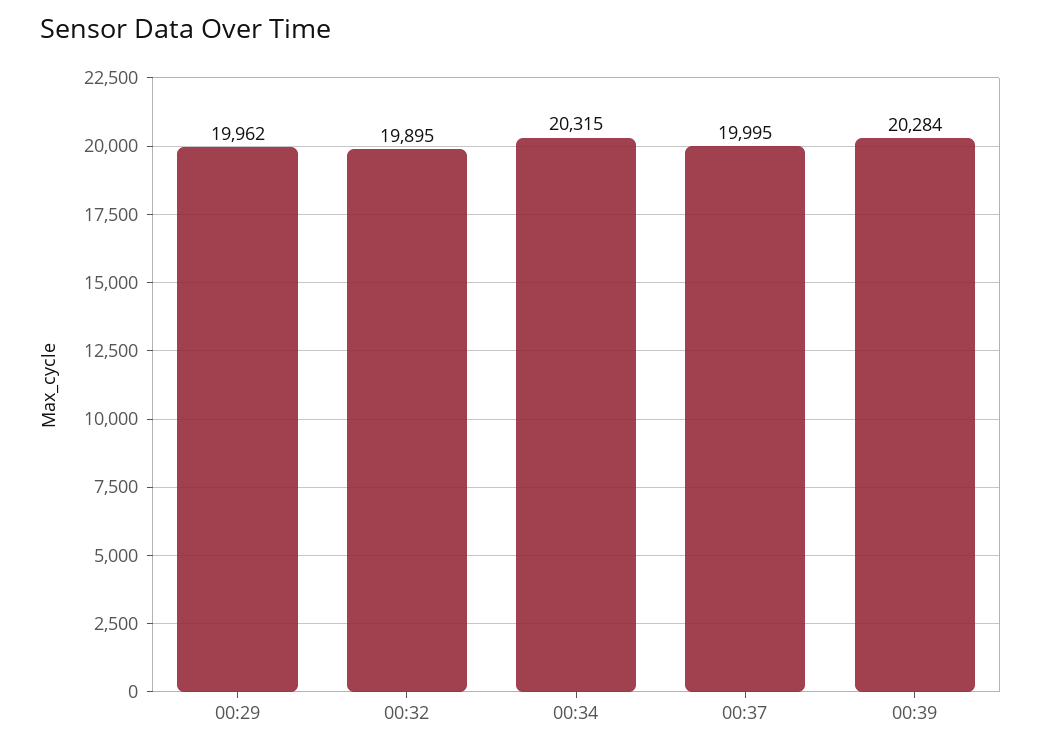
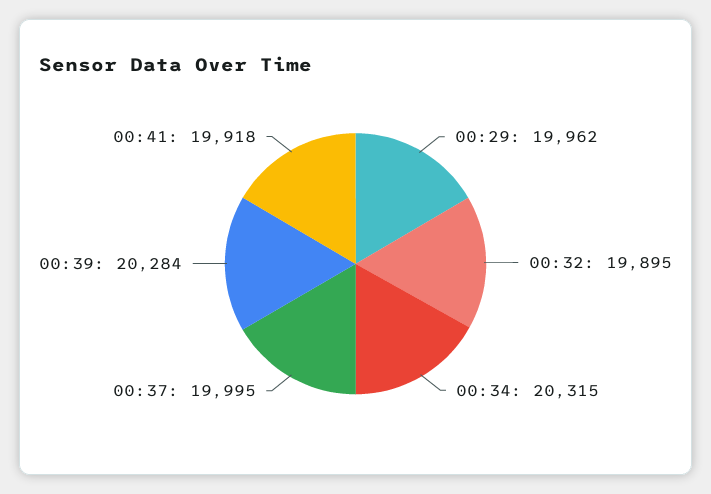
00:41: none -> 19918

